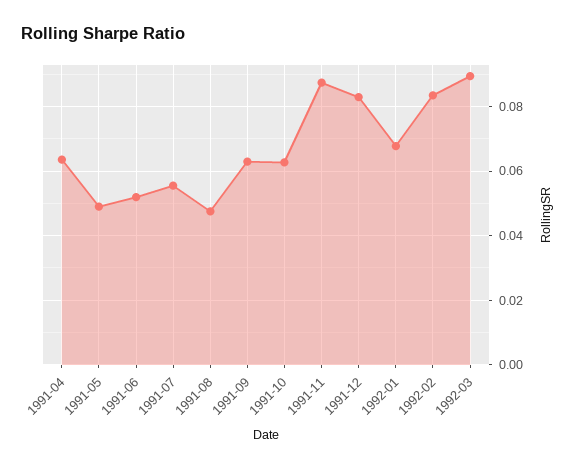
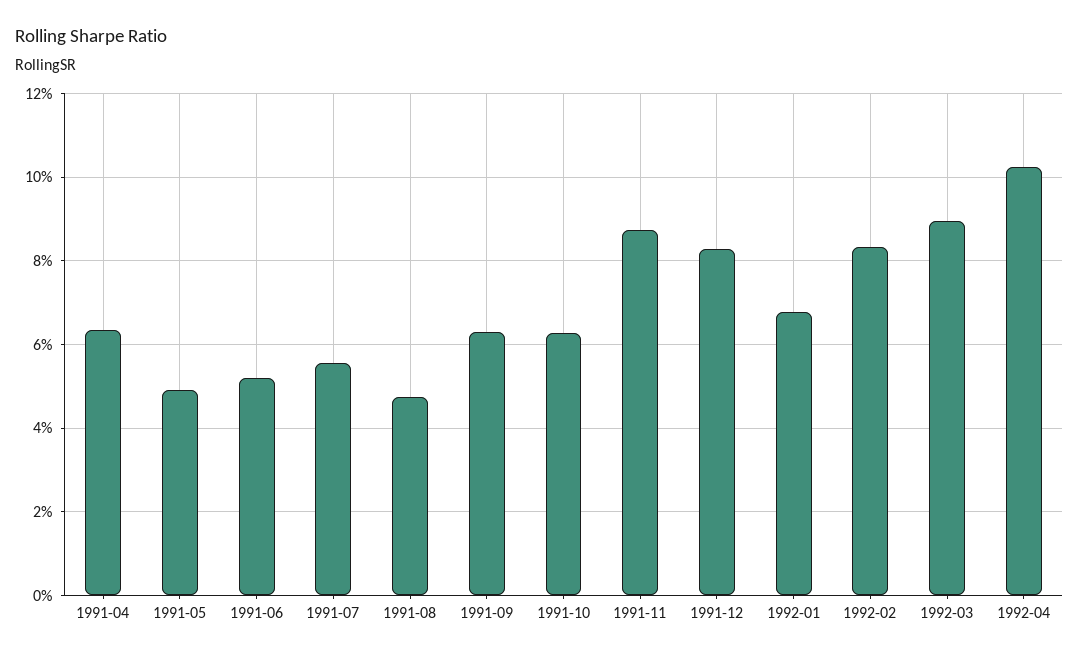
1992-04: none -> 0.102

